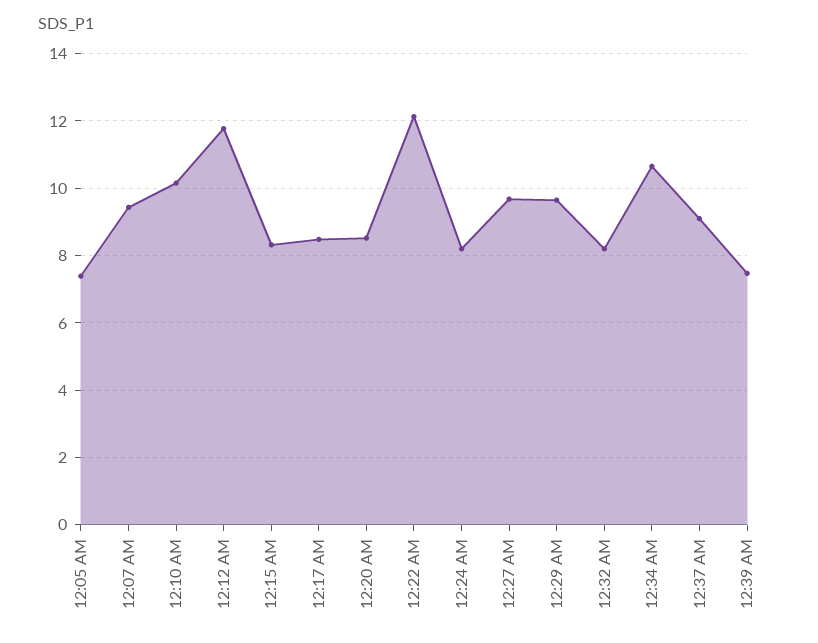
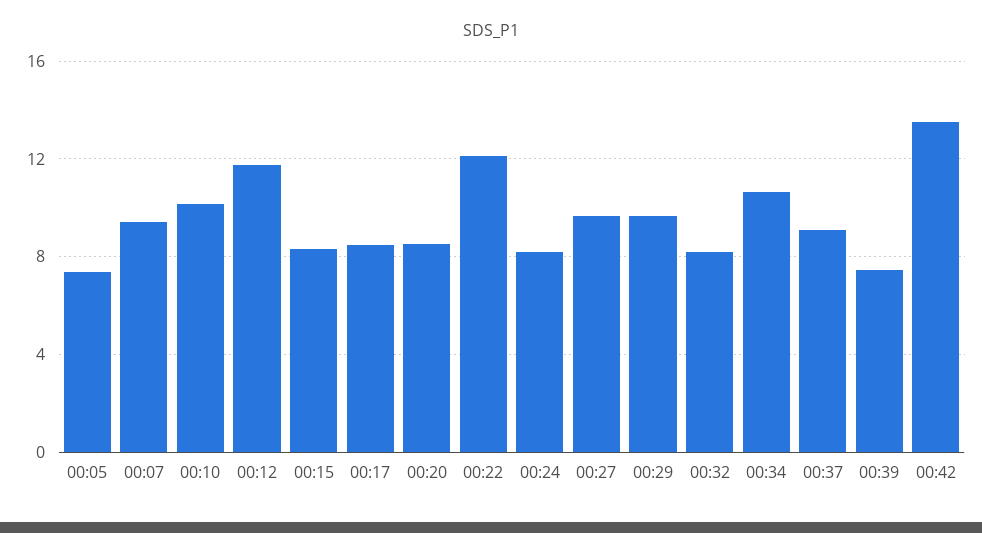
00:42: none -> 13.5

